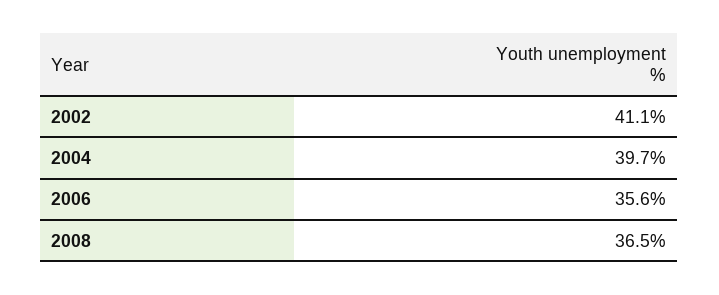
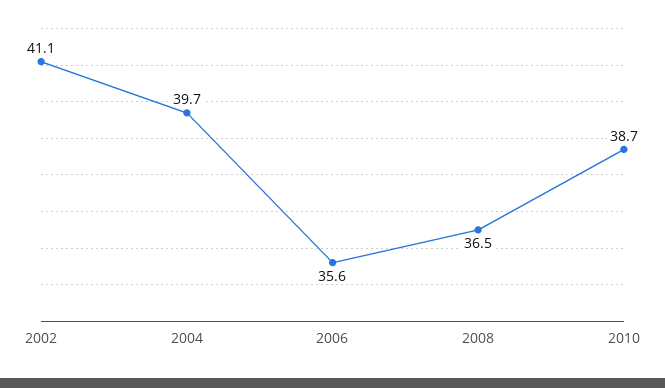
2010: none -> 38.7

